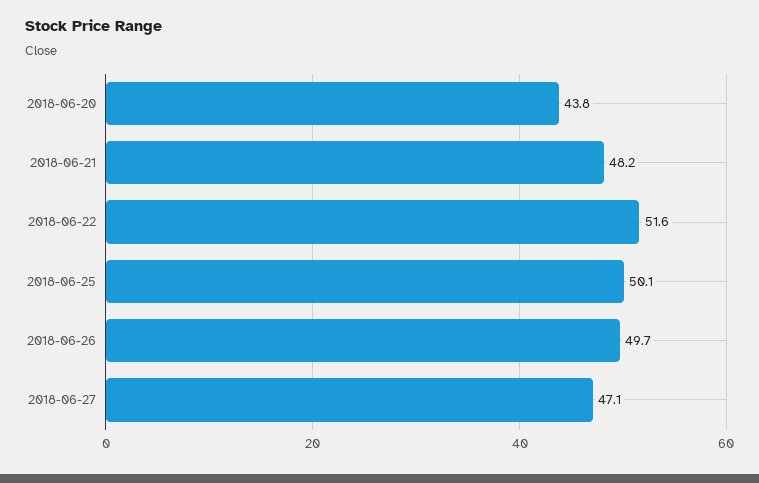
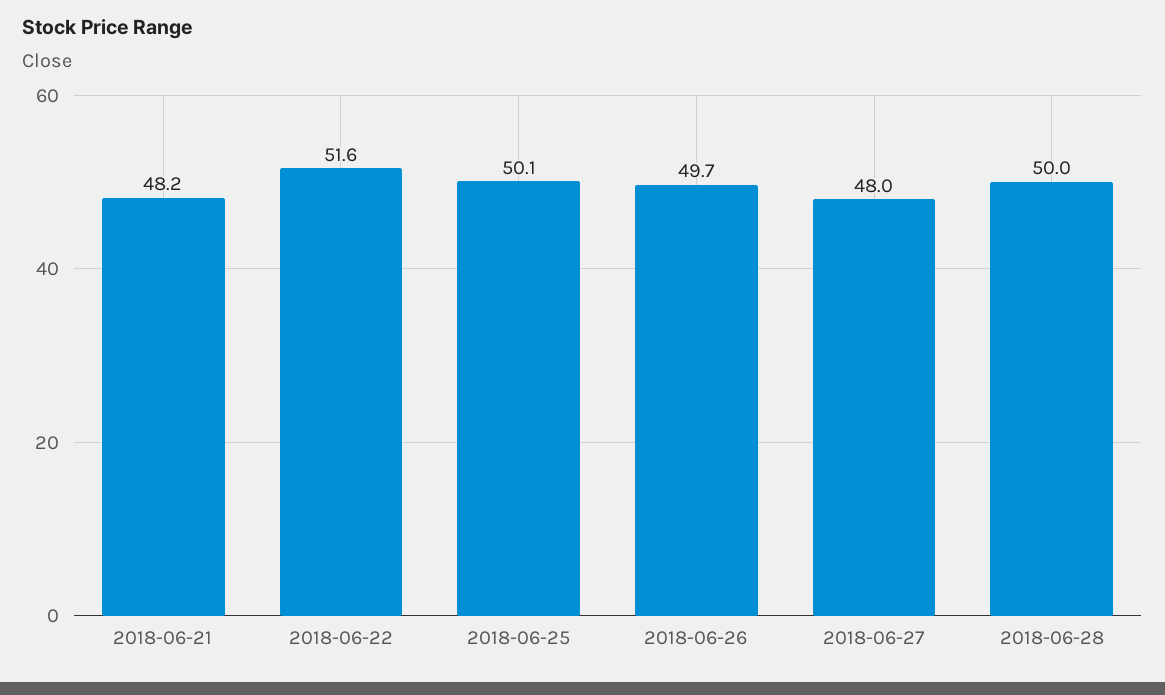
2018-06-20: 43.8 -> none
2018-06-27: 47.1 -> 48
2018-06-28: none -> 50

